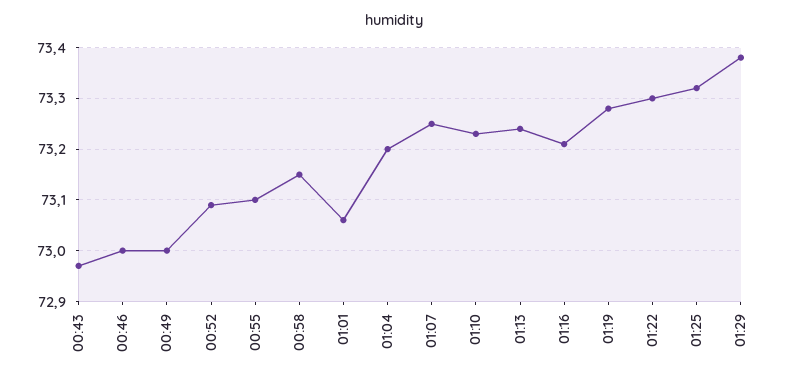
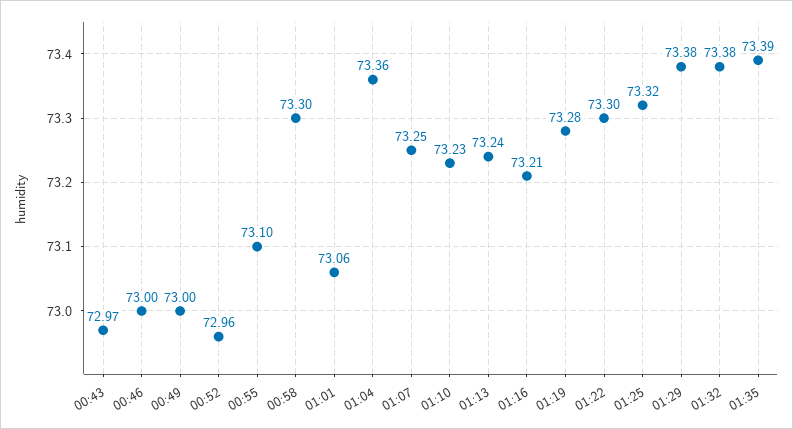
00:52: 73.1 -> 72.96
00:58: 73.15 -> 73.3
01:04: 73.2 -> 73.36
01:32: none -> 73.38
01:35: none -> 73.39

